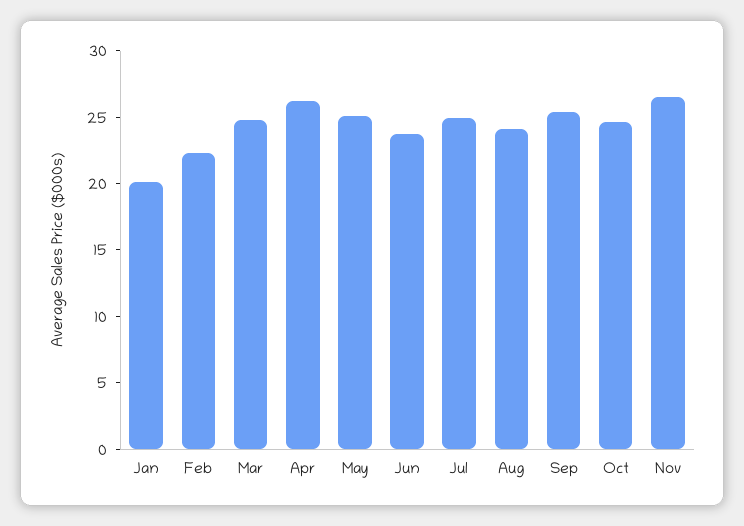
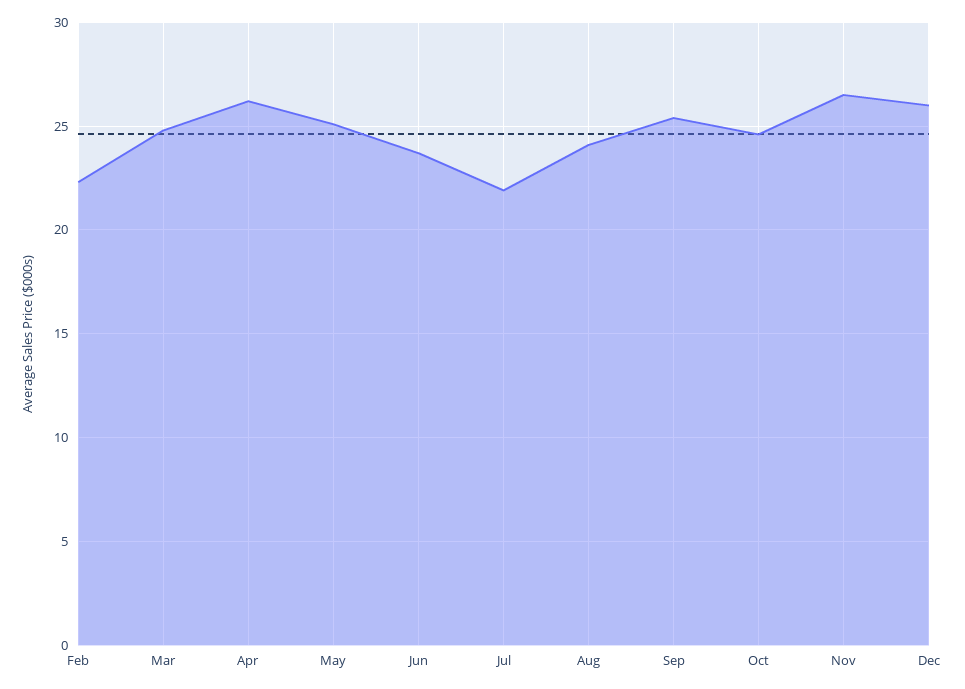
Jan: 20 -> none
Jul: 25 -> 22
Dec: none -> 26

